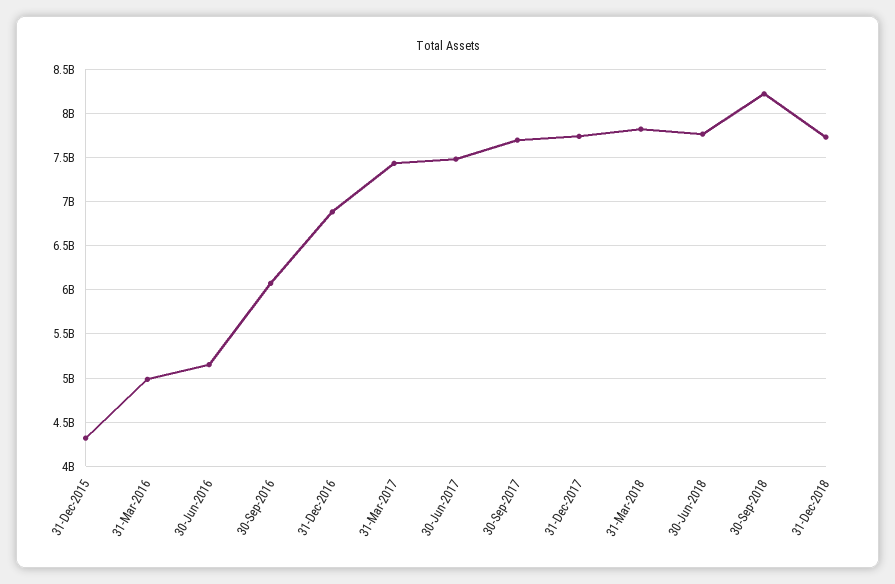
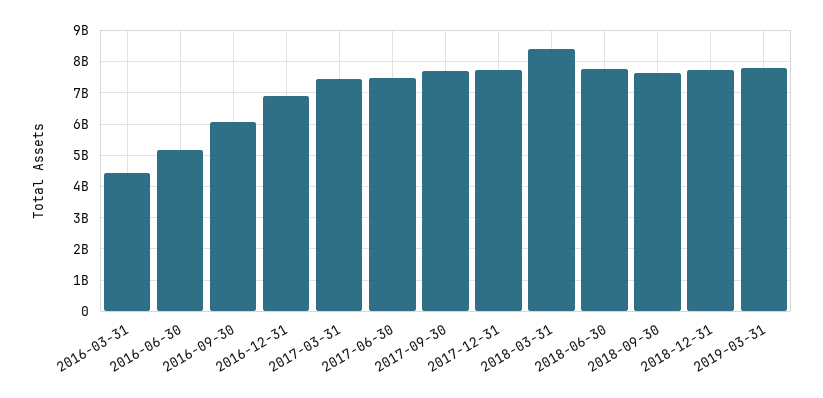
31-Dec-2015: 4300000000 -> none
31-Mar-2016: 5000000000 -> 4400000000
31-Mar-2018: 7800000000 -> 8400000000
30-Sep-2018: 8200000000 -> 7600000000
2019-03-31: none -> 7800000000

